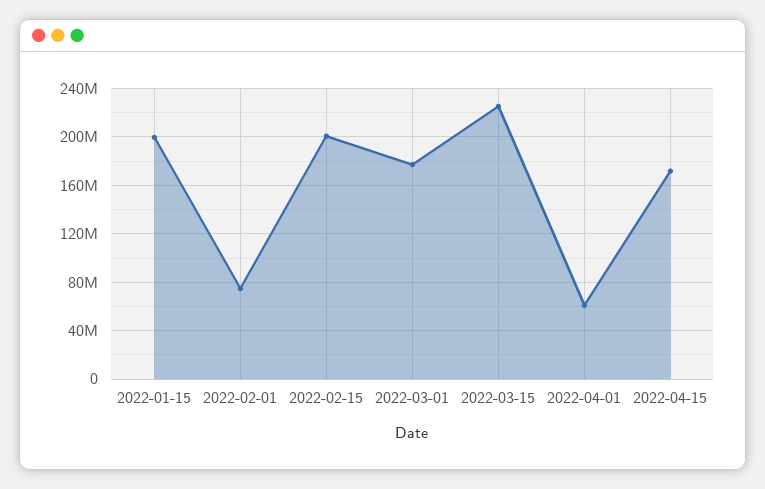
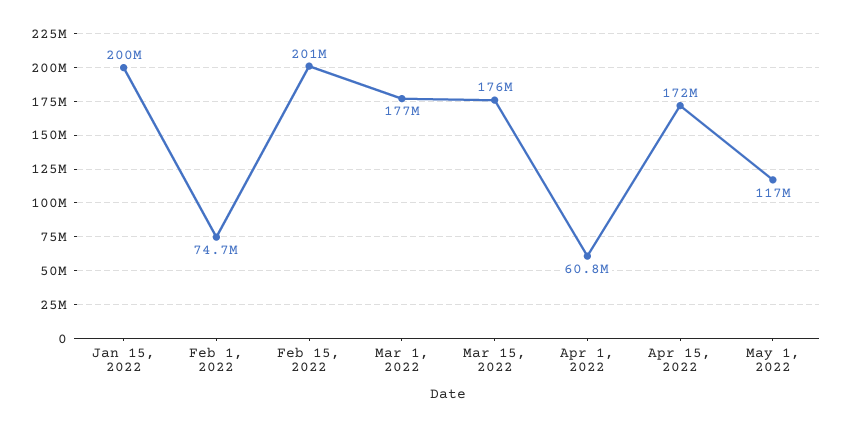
2022-03-15: 225000000 -> 176000000
May 1, 2022: none -> 117000000

